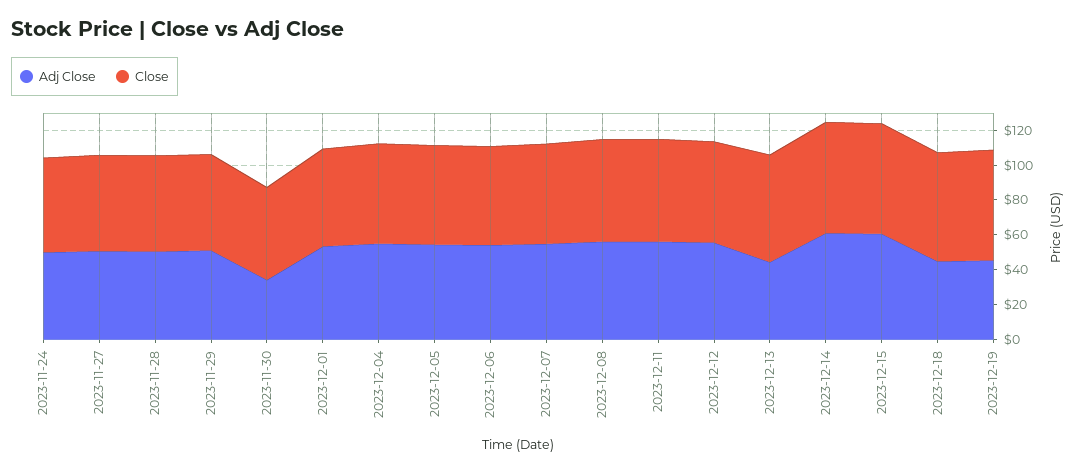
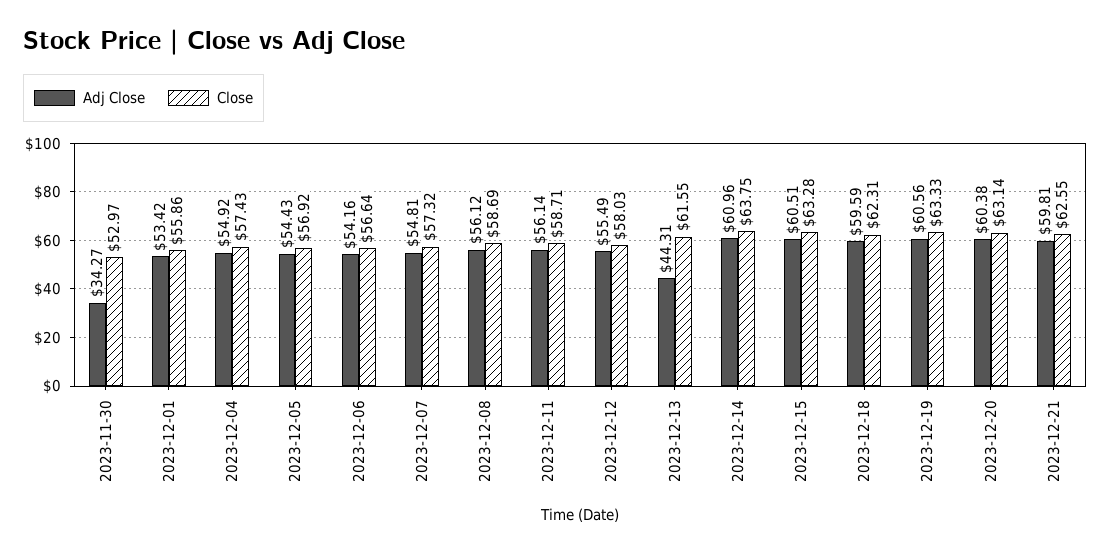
Adj Close, 2023-11-24: 50 -> none
Close, 2023-11-24: 55 -> none
Adj Close, 2023-11-27: 50 -> none
Close, 2023-11-27: 55 -> none
Adj Close, 2023-11-28: 50 -> none
Close, 2023-11-28: 55 -> none
Adj Close, 2023-11-29: 50 -> none
Close, 2023-11-29: 55 -> none
Adj Close, 2023-12-18: 45 -> 59.59
Adj Close, 2023-12-19: 45 -> 60.56
Adj Close, 2023-12-20: none -> 60.38
Close, 2023-12-20: none -> 63.14
Adj Close, 2023-12-21: none -> 59.81
Close, 2023-12-21: none -> 62.55

